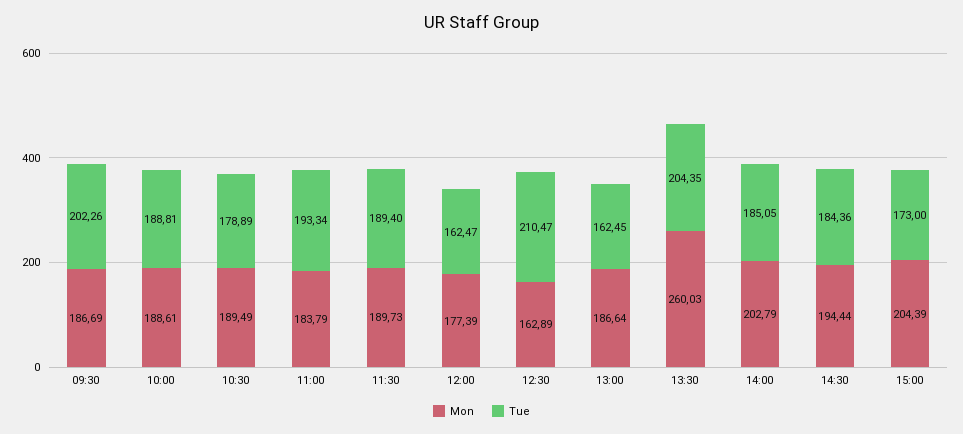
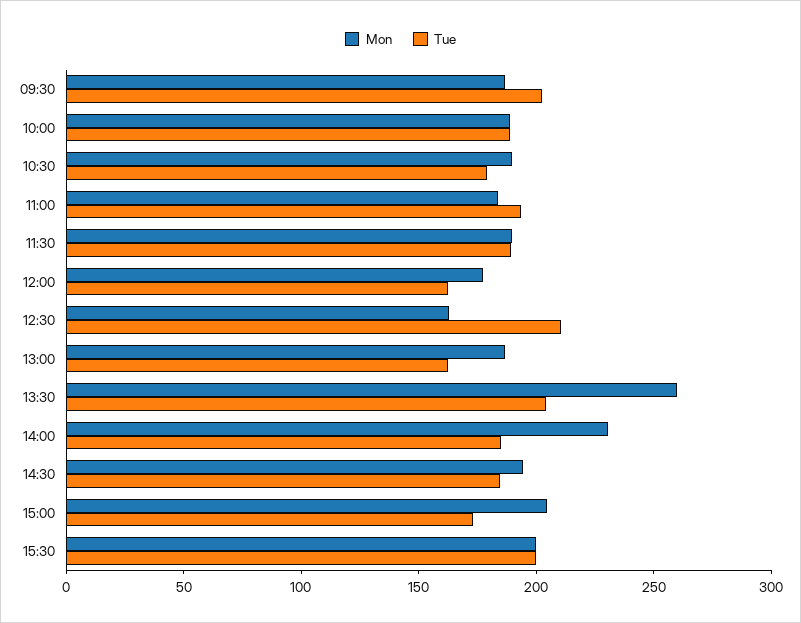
Mon, 14:00: 202.79 -> 230
Mon, 15:30: none -> 200
Tue, 15:30: none -> 200

